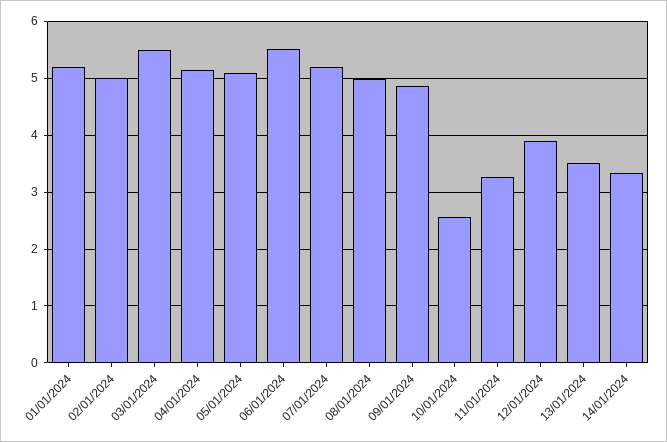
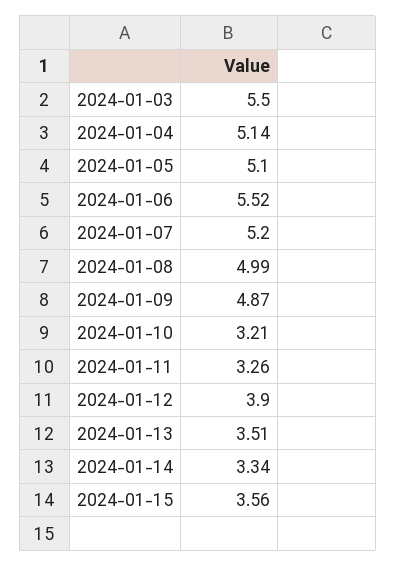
01/01/2024: 5.2 -> none
02/01/2024: 5 -> none
10/01/2024: 2.6 -> 3.21
2024-01-15: none -> 3.56

